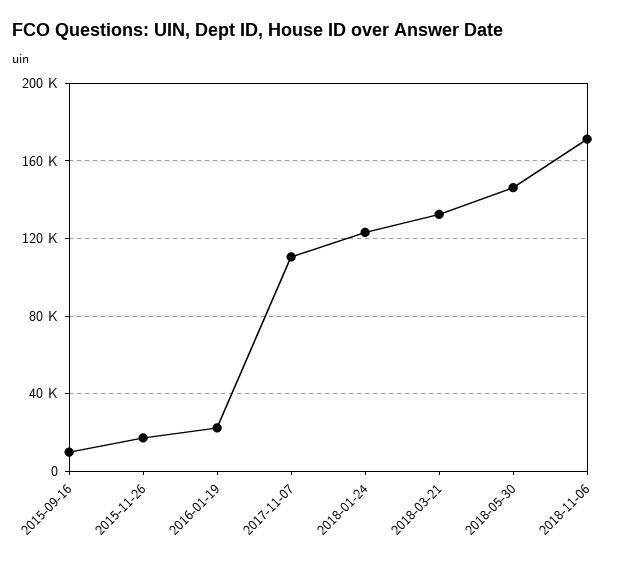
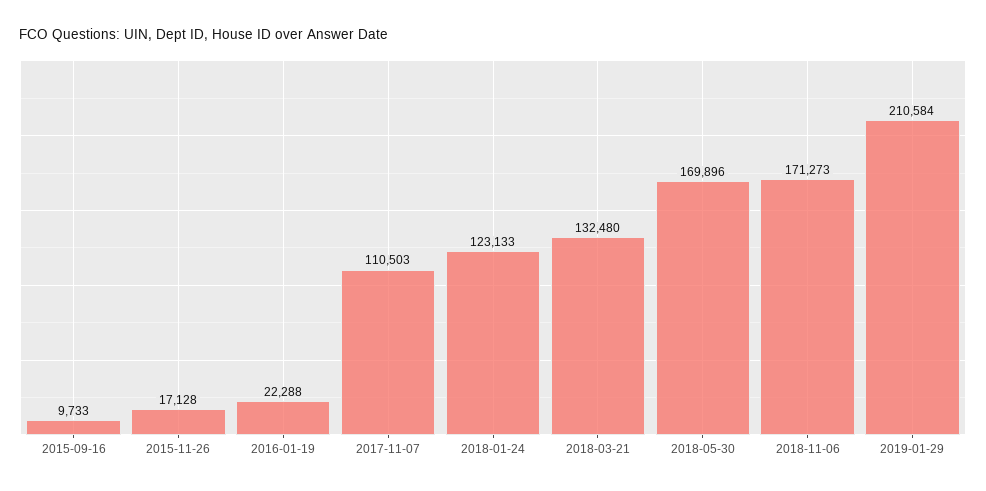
2018-05-30: 145000 -> 169896
2019-01-29: none -> 210584

